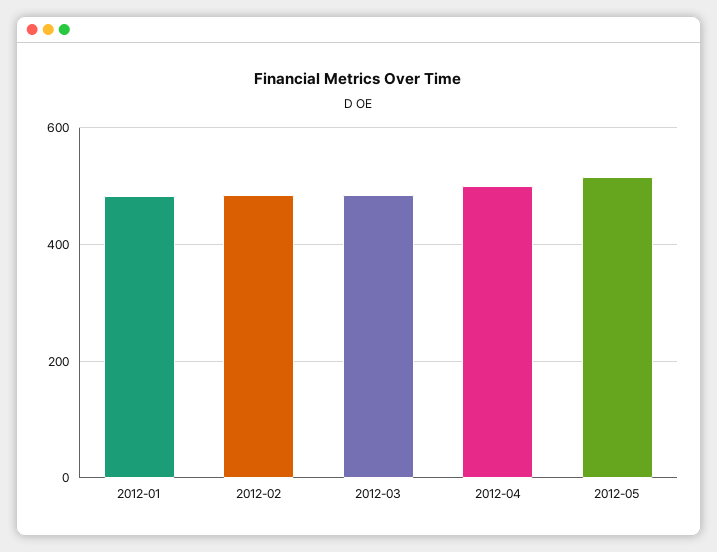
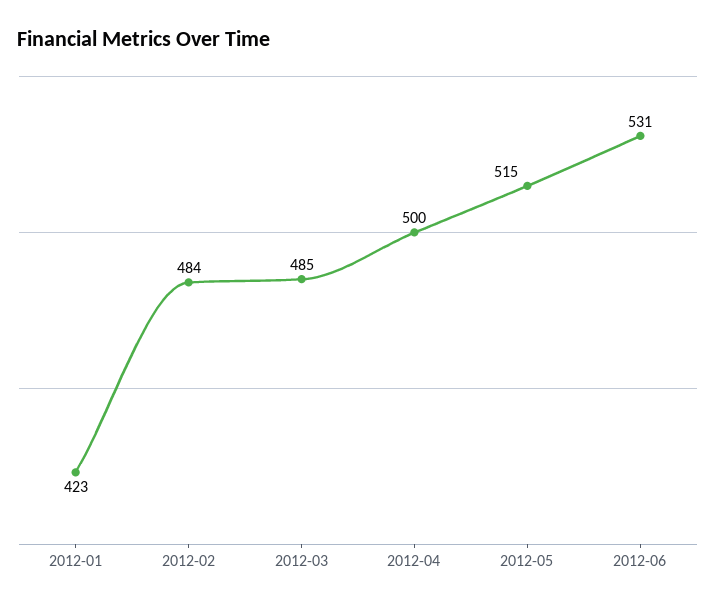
2012-01: 480 -> 423
2012-06: none -> 531

